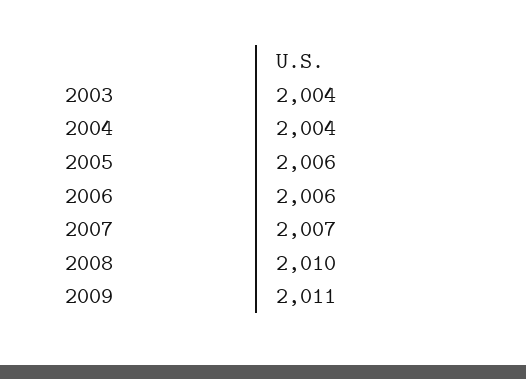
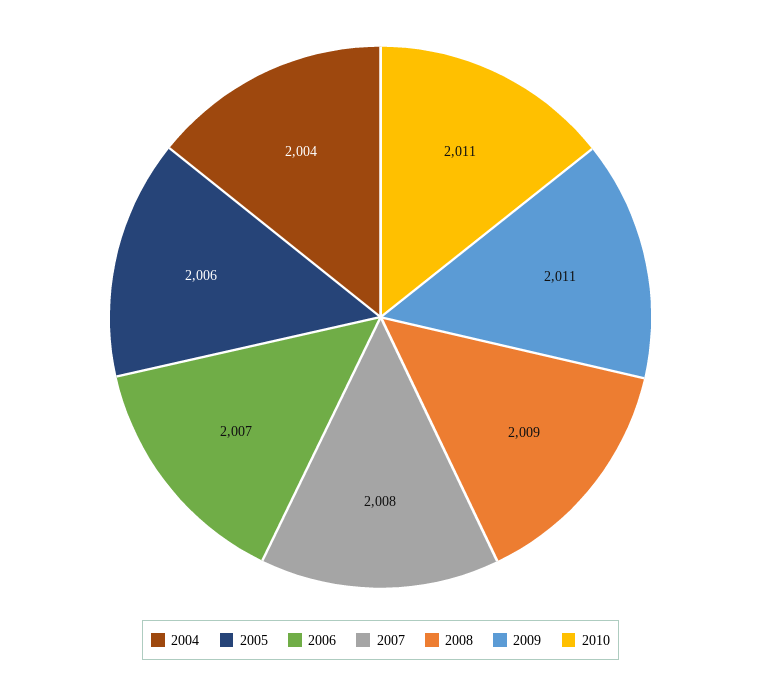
2003: 2004 -> none
2006: 2006 -> 2007
2007: 2007 -> 2008
2008: 2010 -> 2009
2010: none -> 2011

